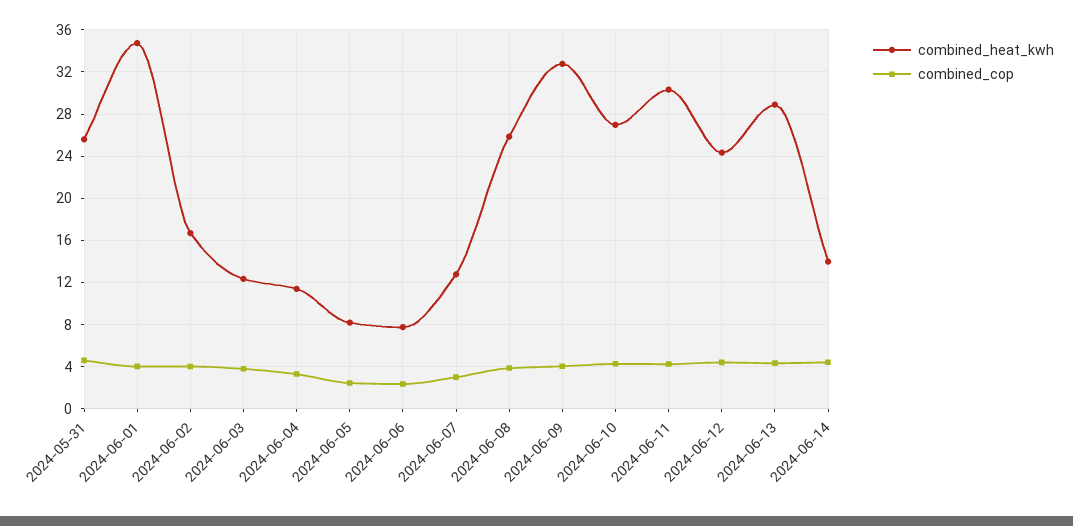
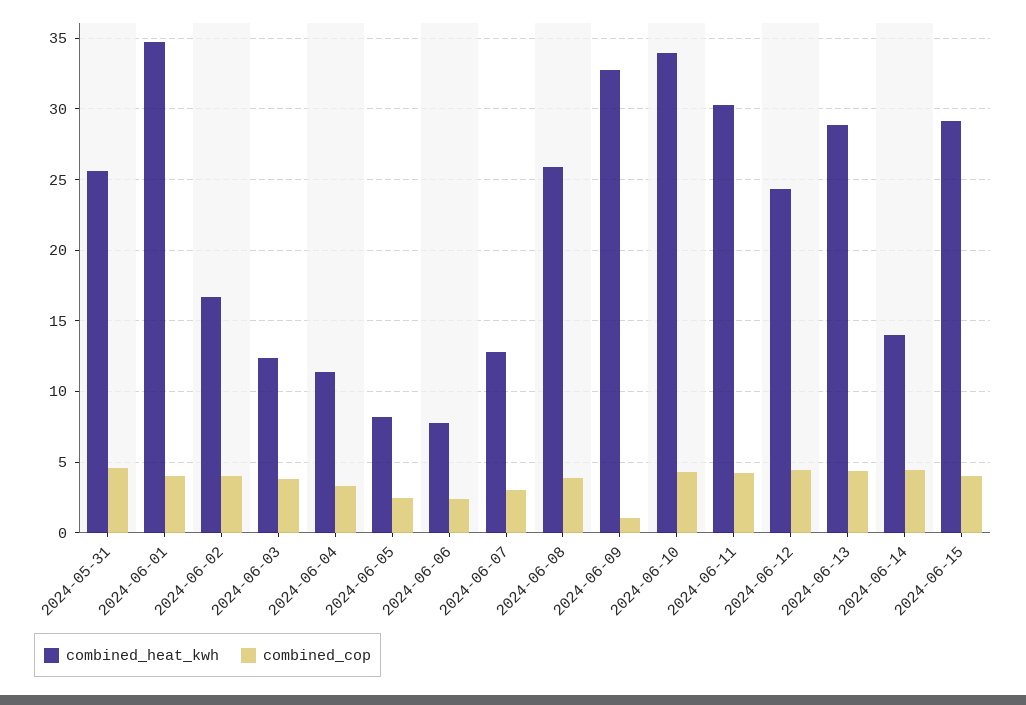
combined_cop, 2024-06-09: 4 -> 1
combined_heat_kwh, 2024-06-10: 27 -> 34
combined_heat_kwh, 2024-06-15: none -> 29
combined_cop, 2024-06-15: none -> 4

